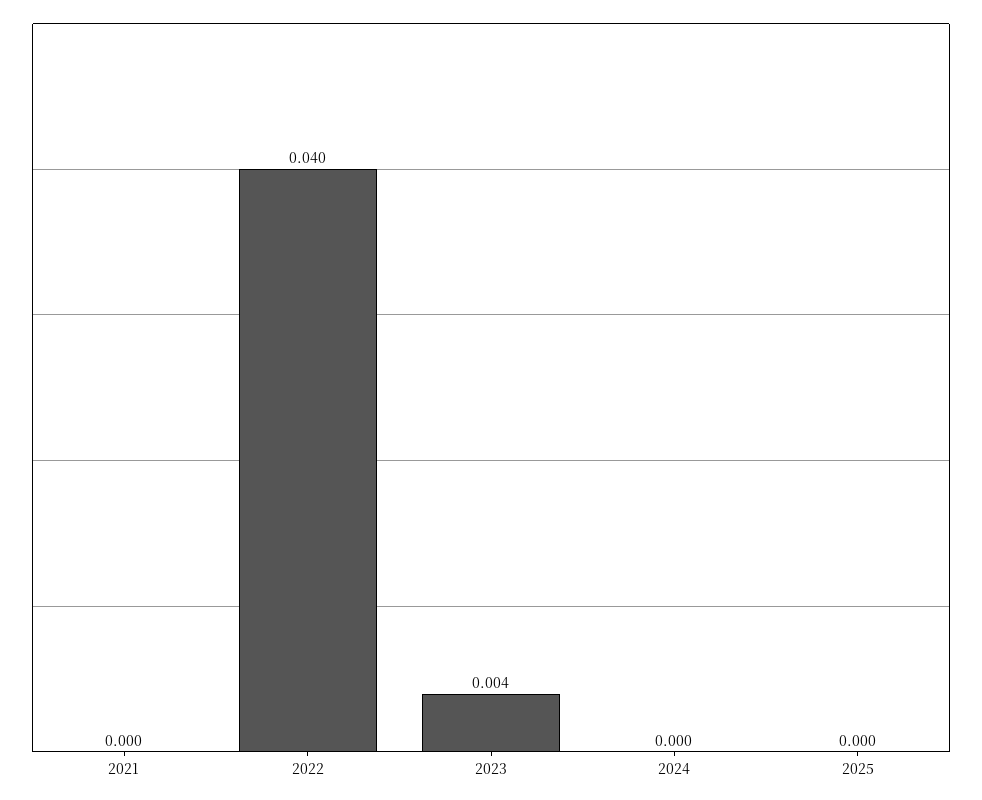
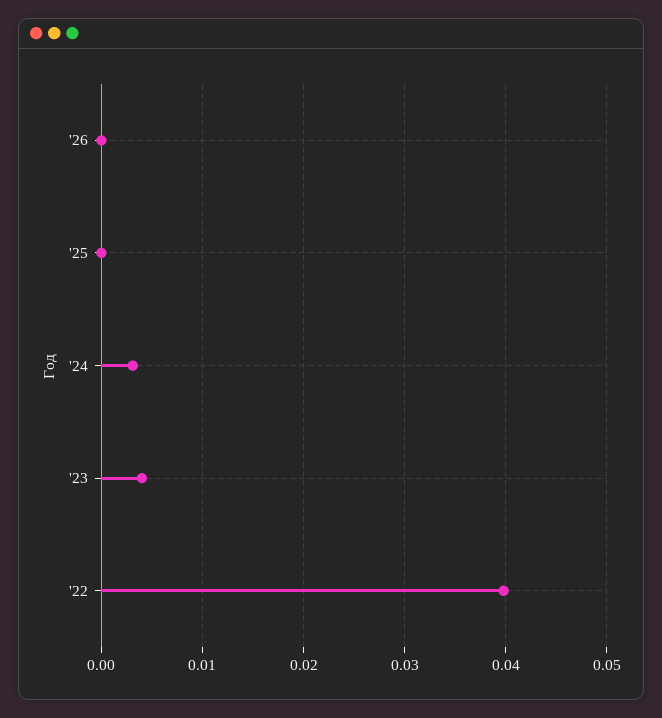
2021: 0 -> none
2024: 0 -> 0.003
'26: none -> 0

